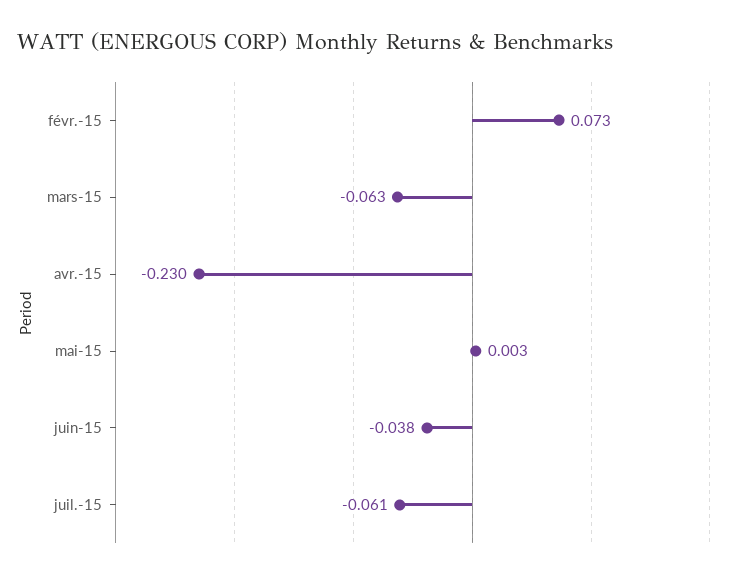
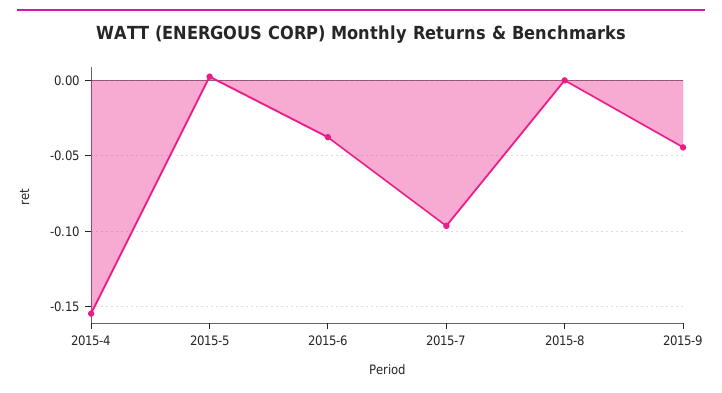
févr.-15: 0.073 -> none
mars-15: -0.063 -> none
avr.-15: -0.23 -> -0.155
juil.-15: -0.061 -> -0.095
2015-8: none -> 0
2015-9: none -> -0.045

